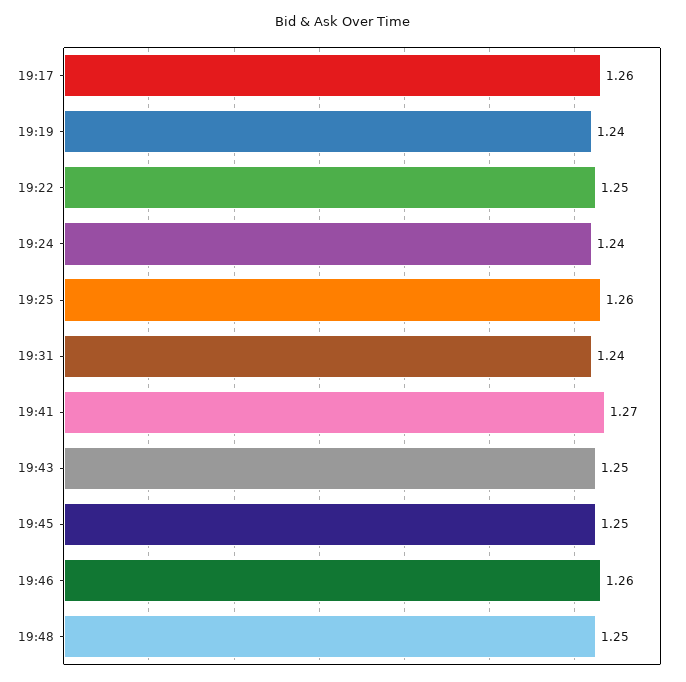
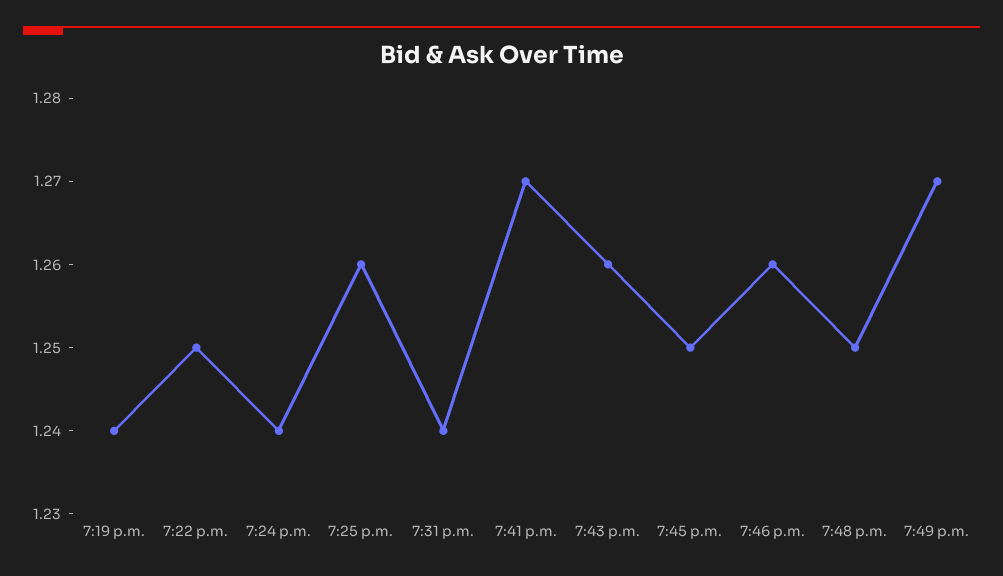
19:17: 1.26 -> none
19:43: 1.25 -> 1.26
7:49 p.m.: none -> 1.27

